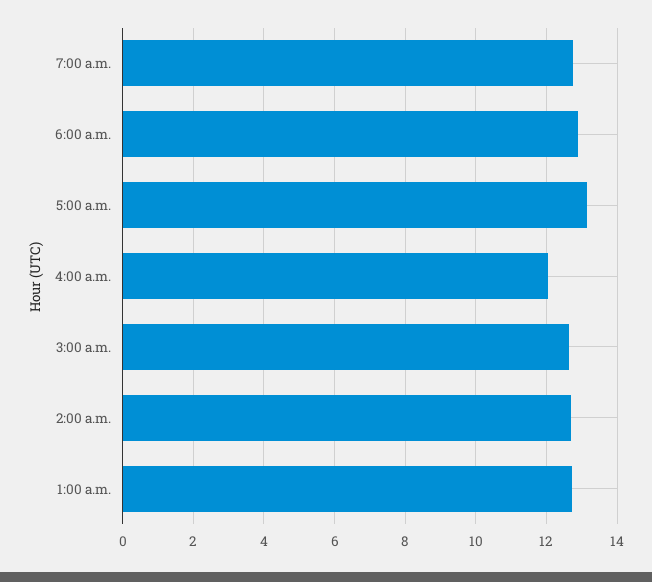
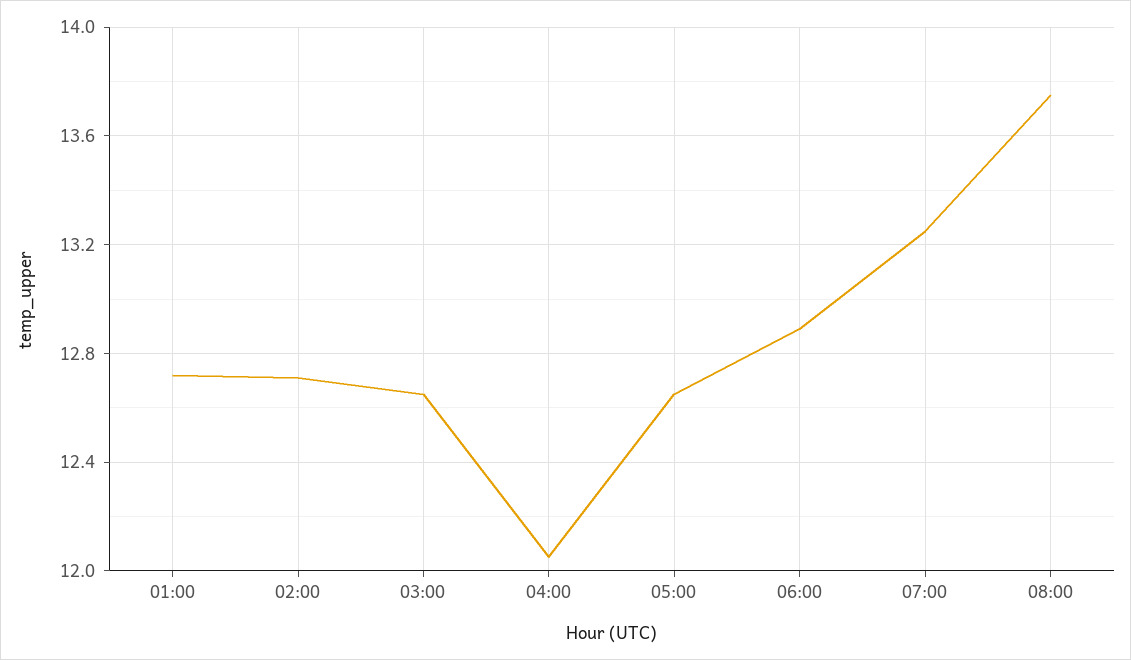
7:00 a.m.: 12.8 -> 13.25
5:00 a.m.: 13.2 -> 12.65
08:00: none -> 13.75

